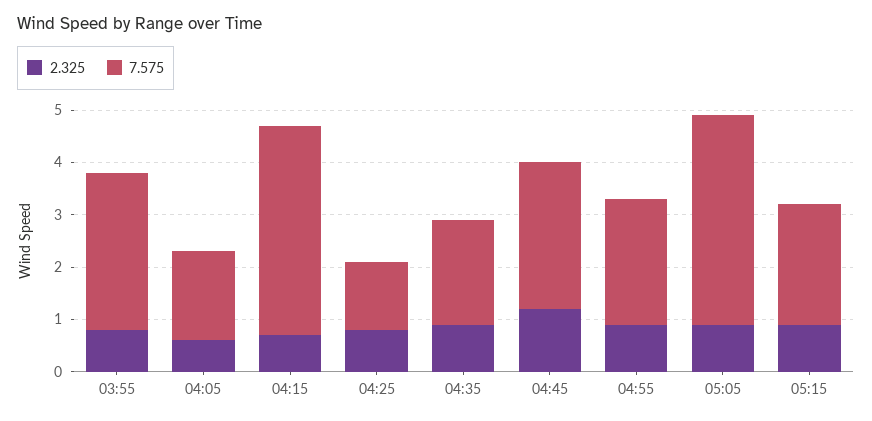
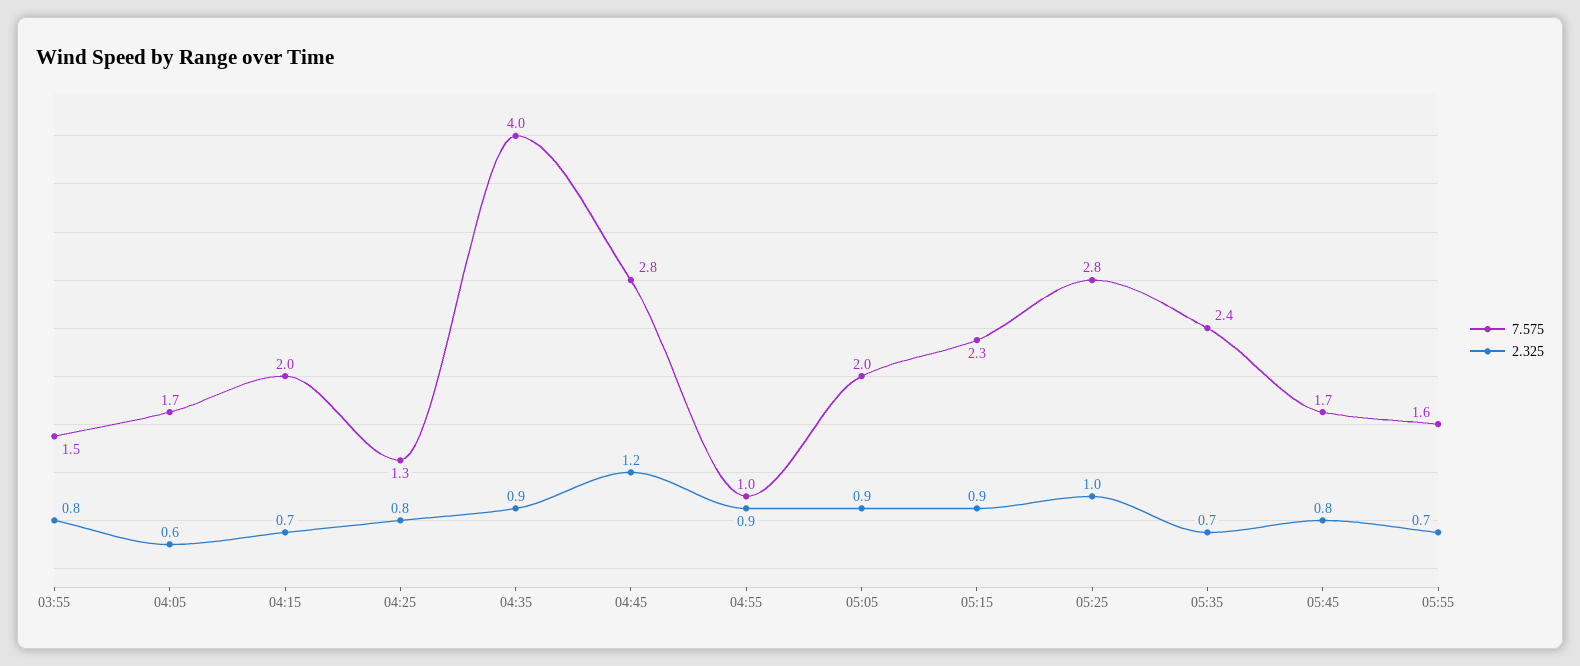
7.575, 03:55: 3 -> 1.5
7.575, 04:15: 4 -> 2
7.575, 04:35: 2 -> 4
7.575, 04:55: 2.5 -> 1
7.575, 05:05: 4 -> 2
7.575, 05:25: none -> 2.8
2.325, 05:25: none -> 1
7.575, 05:35: none -> 2.4
2.325, 05:35: none -> 0.7
7.575, 05:45: none -> 1.7
2.325, 05:45: none -> 0.8
7.575, 05:55: none -> 1.6
2.325, 05:55: none -> 0.7

